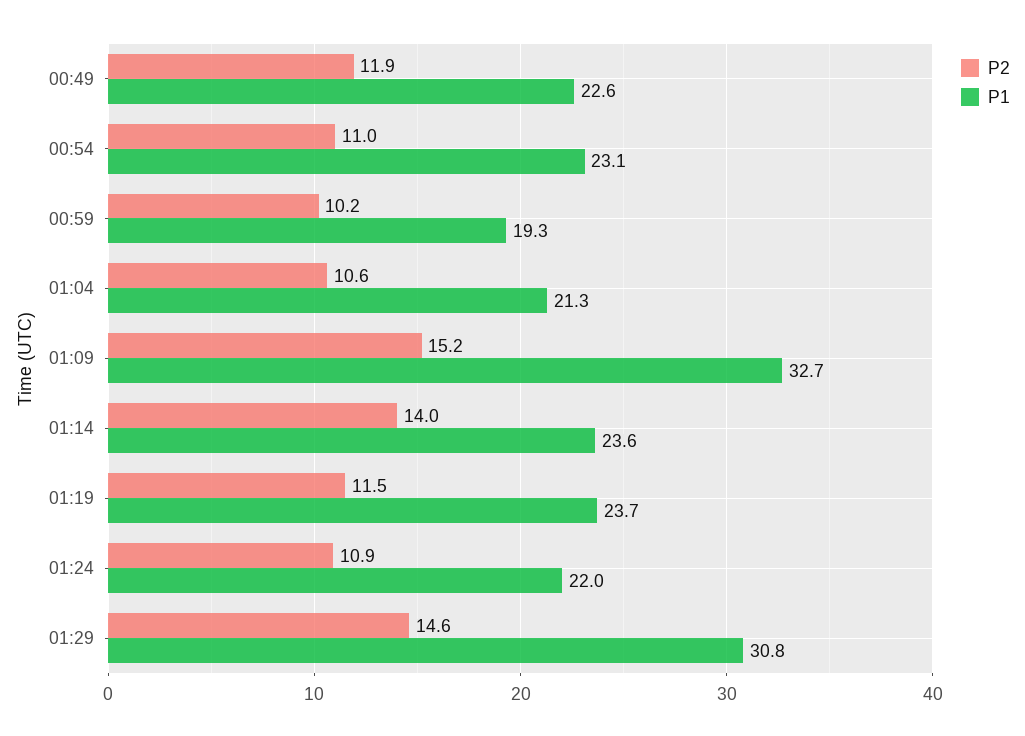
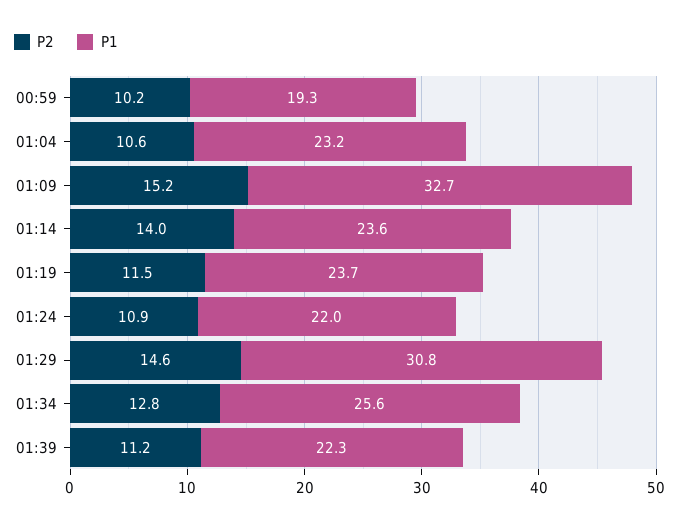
P2, 00:49: 11.9 -> none
P1, 00:49: 22.6 -> none
P2, 00:54: 11 -> none
P1, 00:54: 23.1 -> none
P1, 01:04: 21.3 -> 23.2
P2, 01:34: none -> 12.8
P1, 01:34: none -> 25.6
P2, 01:39: none -> 11.2
P1, 01:39: none -> 22.3

